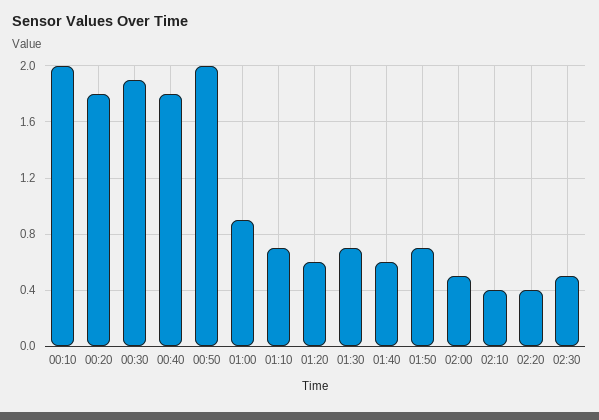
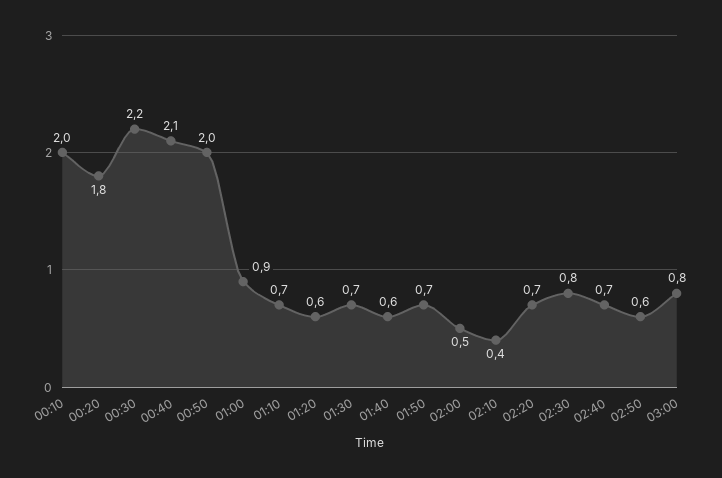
00:30: 1.9 -> 2.2
00:40: 1.8 -> 2.1
02:20: 0.4 -> 0.7
02:30: 0.5 -> 0.8
02:40: none -> 0.7
02:50: none -> 0.6
03:00: none -> 0.8

